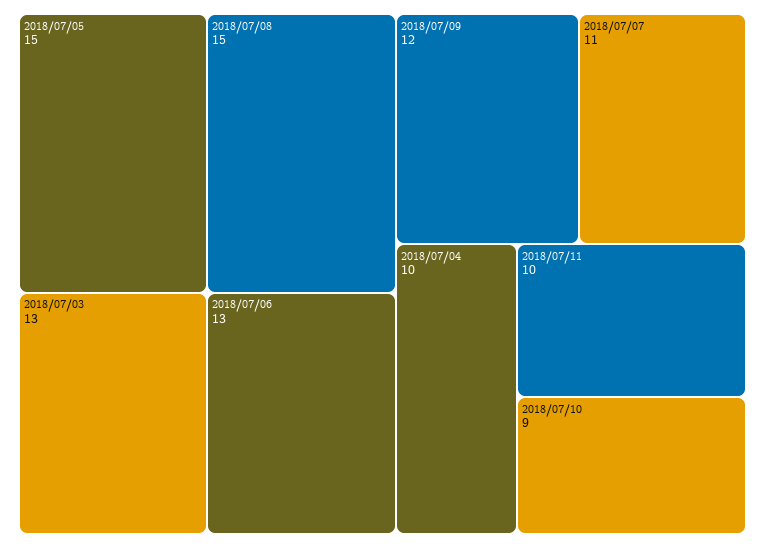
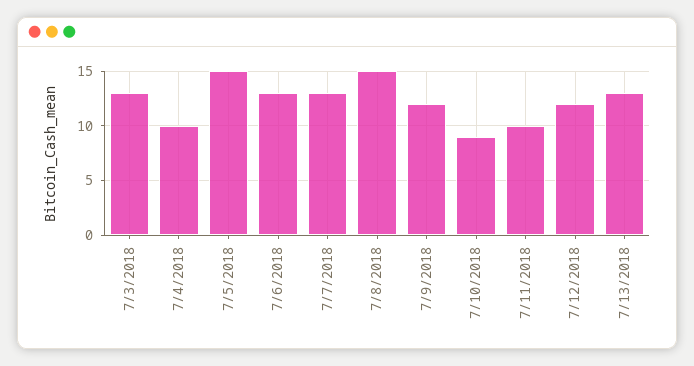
2018/07/07: 11 -> 13
7/12/2018: none -> 12
7/13/2018: none -> 13

